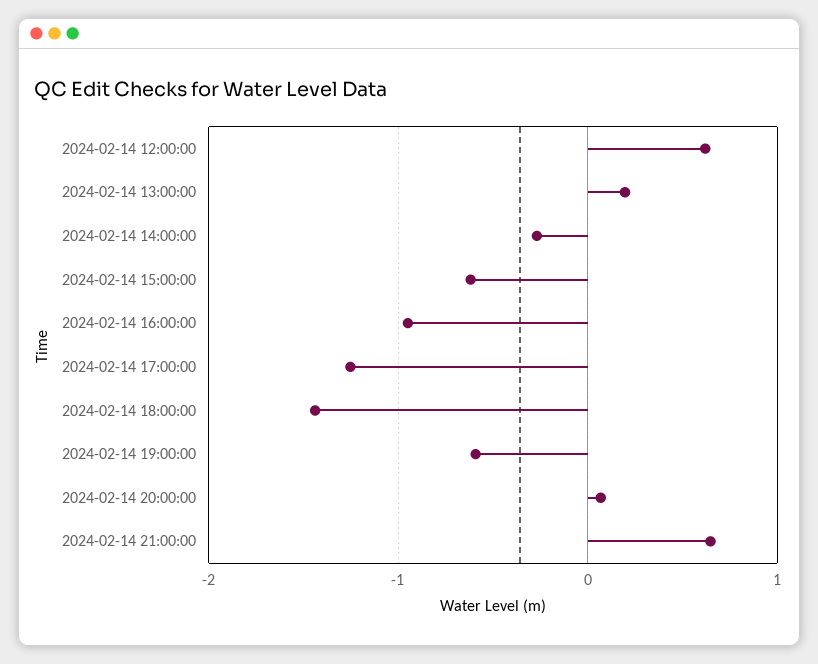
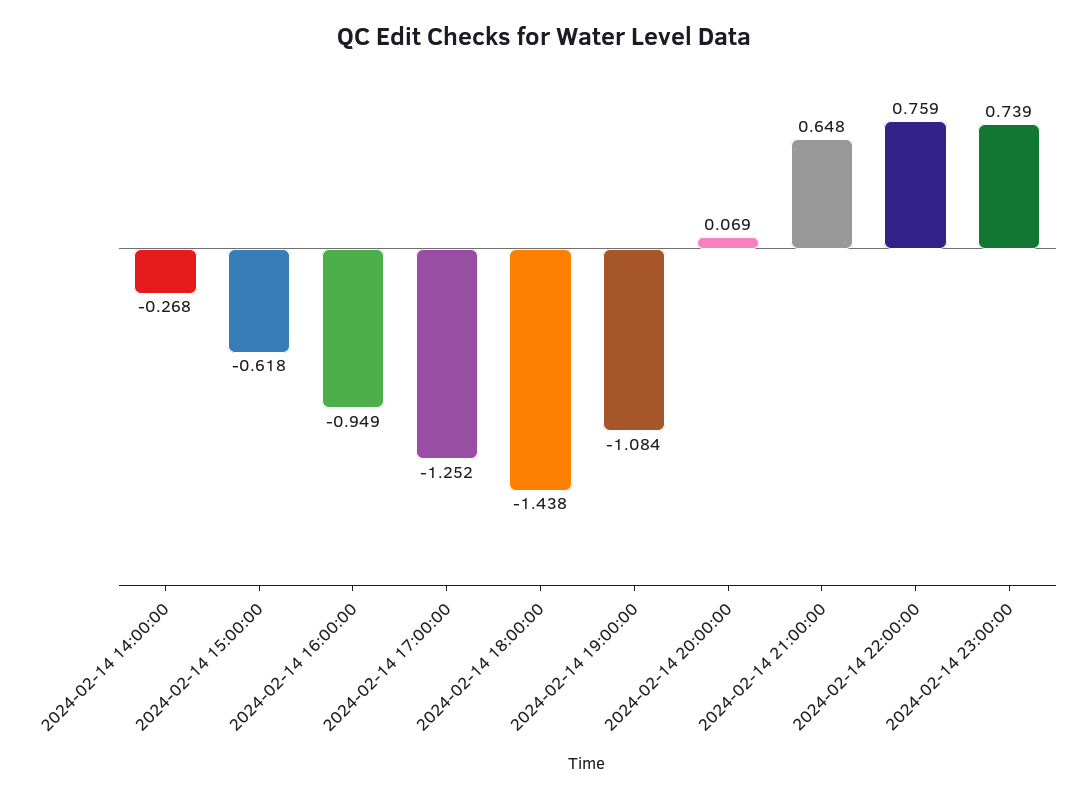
2024-02-14 12:00:00: 0.6 -> none
2024-02-14 13:00:00: 0.2 -> none
2024-02-14 19:00:00: -0.6 -> -1.084
2024-02-14 22:00:00: none -> 0.759
2024-02-14 23:00:00: none -> 0.739

